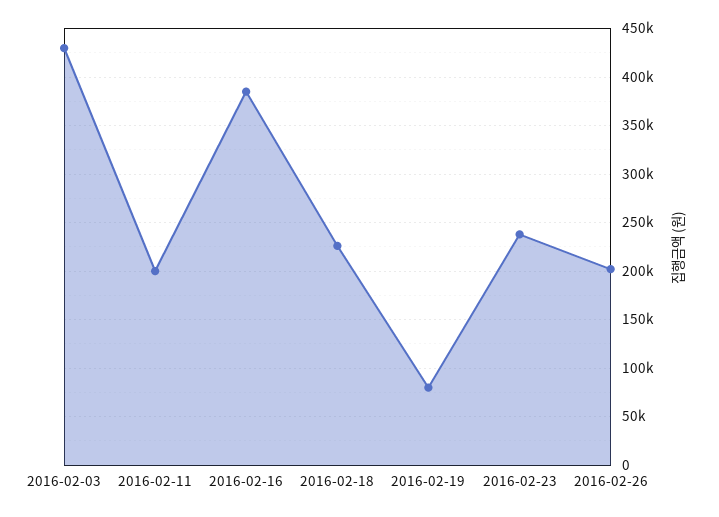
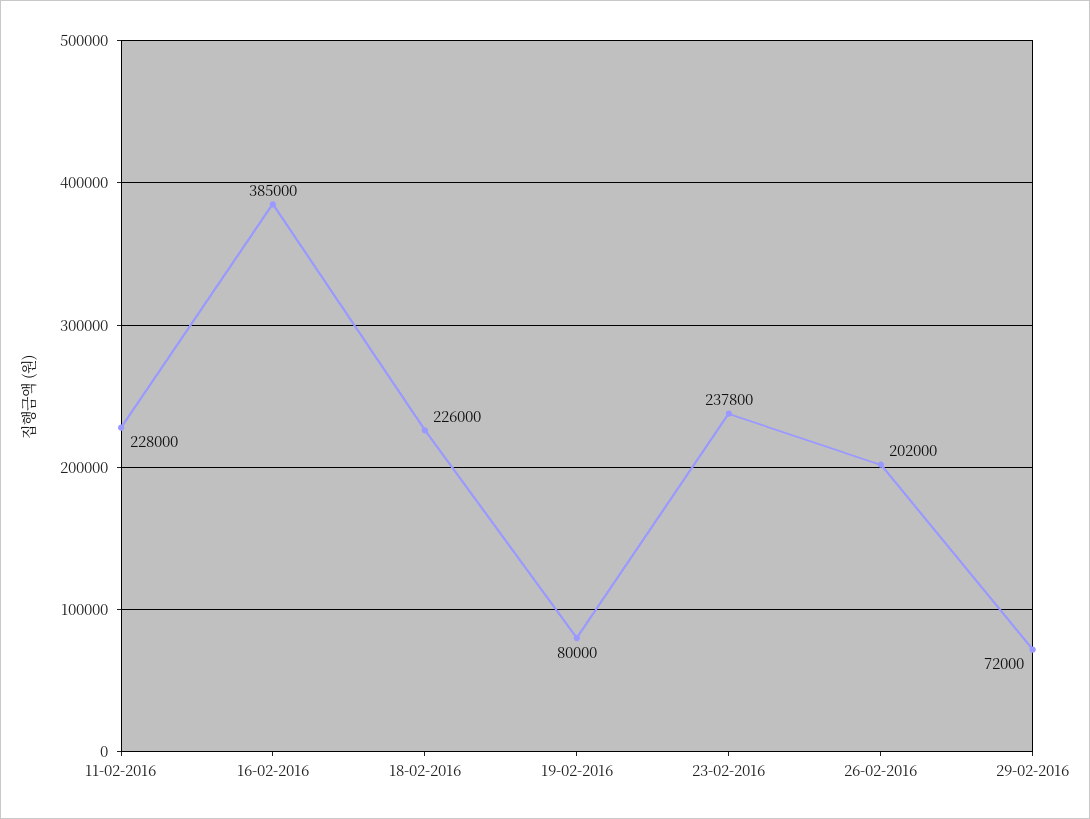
2016-02-03: 430000 -> none
2016-02-11: 200000 -> 228000
29-02-2016: none -> 72000

